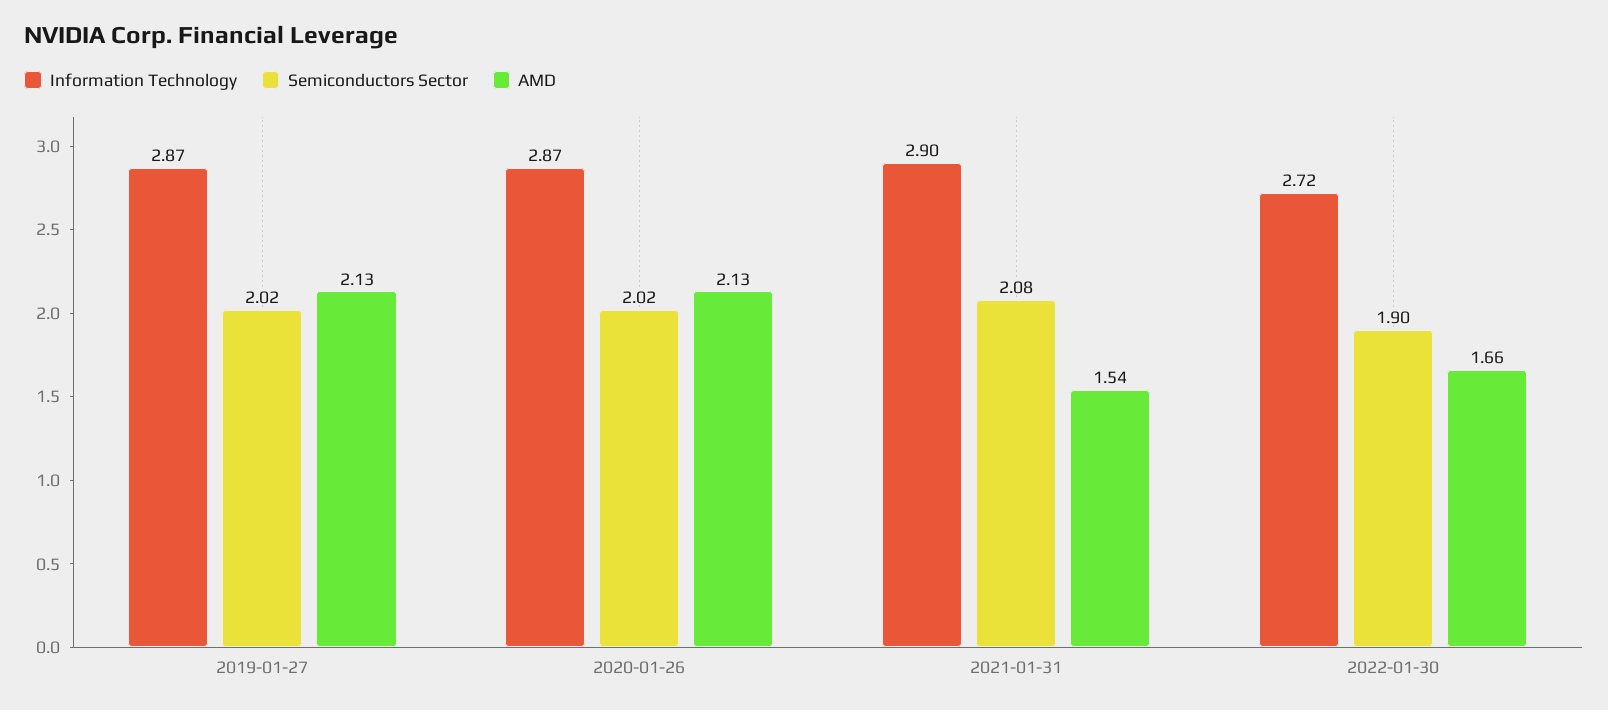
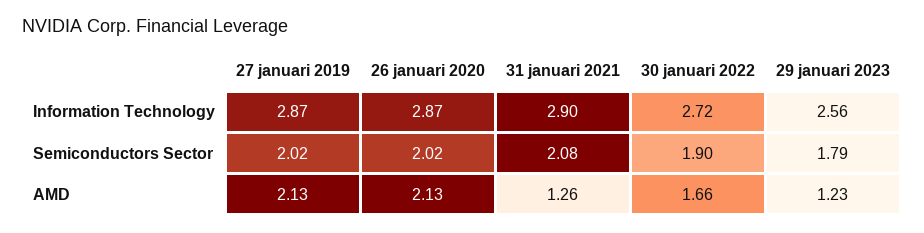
AMD, 2021-01-31: 1.54 -> 1.26
Information Technology, 29 januari 2023: none -> 2.56
Semiconductors Sector, 29 januari 2023: none -> 1.79
AMD, 29 januari 2023: none -> 1.23

